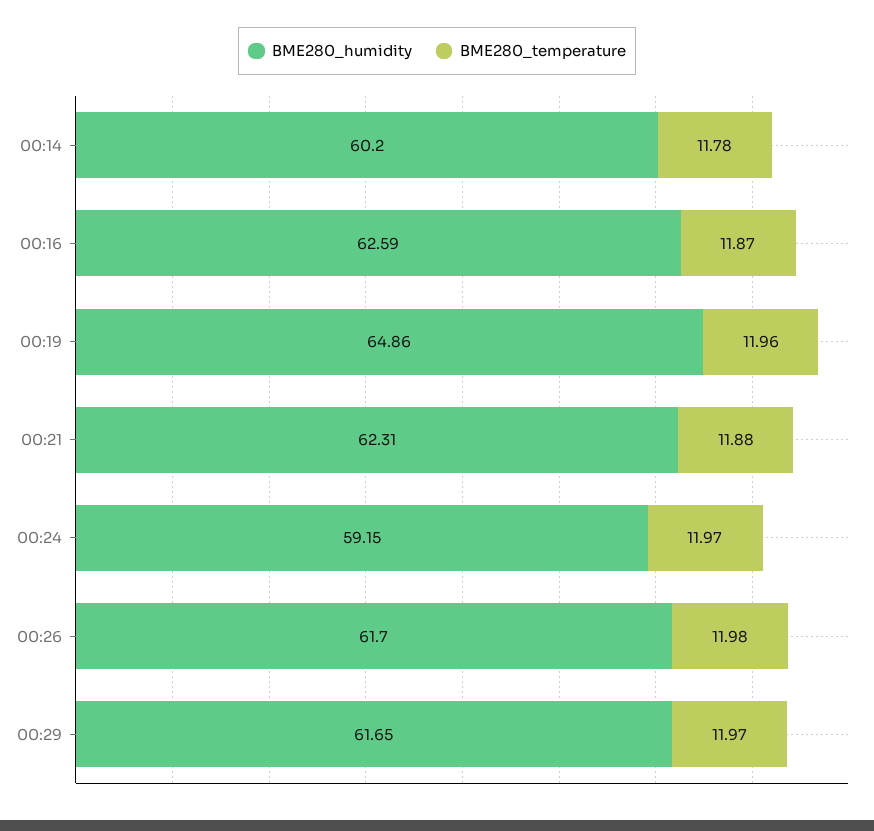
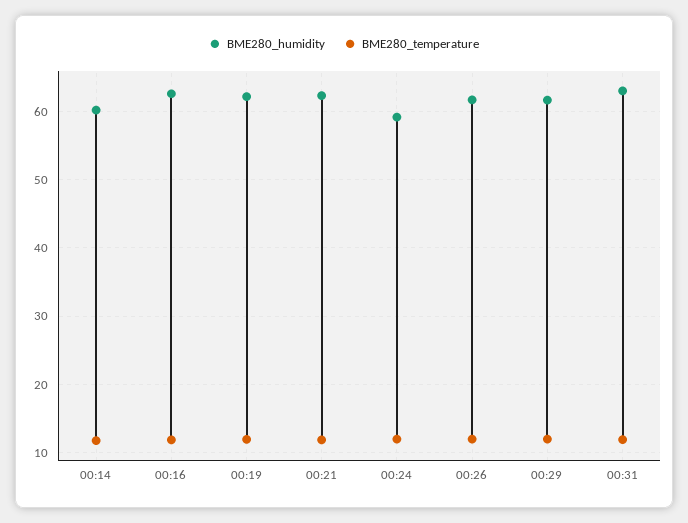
BME280_humidity, 00:19: 64.86 -> 62
BME280_humidity, 00:31: none -> 63
BME280_temperature, 00:31: none -> 12

